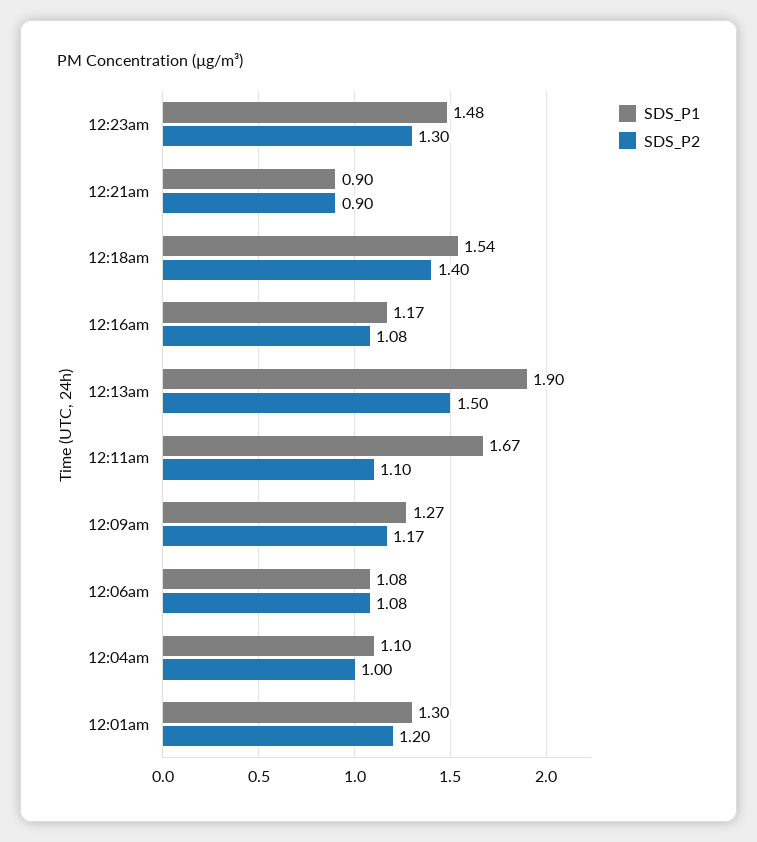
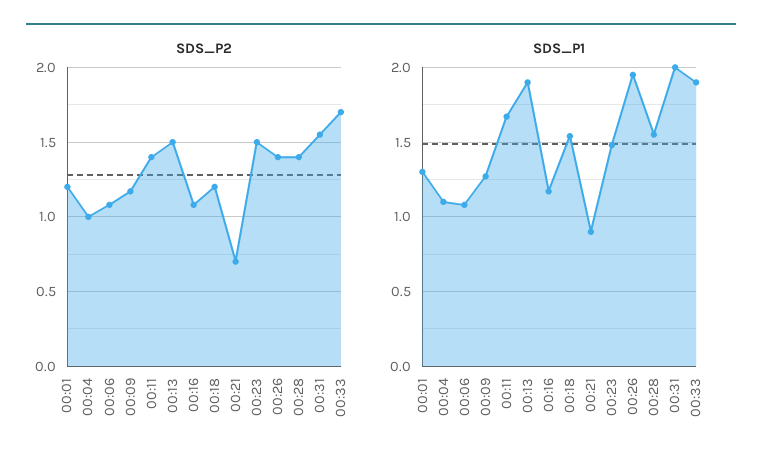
SDS_P2, 12:23am: 1.3 -> 1.5
SDS_P2, 12:21am: 0.9 -> 0.7
SDS_P2, 12:18am: 1.4 -> 1.2
SDS_P2, 12:11am: 1.1 -> 1.4
SDS_P2, 00:26: none -> 1.4
SDS_P2, 00:28: none -> 1.4
SDS_P2, 00:31: none -> 1.55
SDS_P2, 00:33: none -> 1.7
SDS_P1, 00:26: none -> 1.95
SDS_P1, 00:28: none -> 1.55
SDS_P1, 00:31: none -> 2
SDS_P1, 00:33: none -> 1.9

